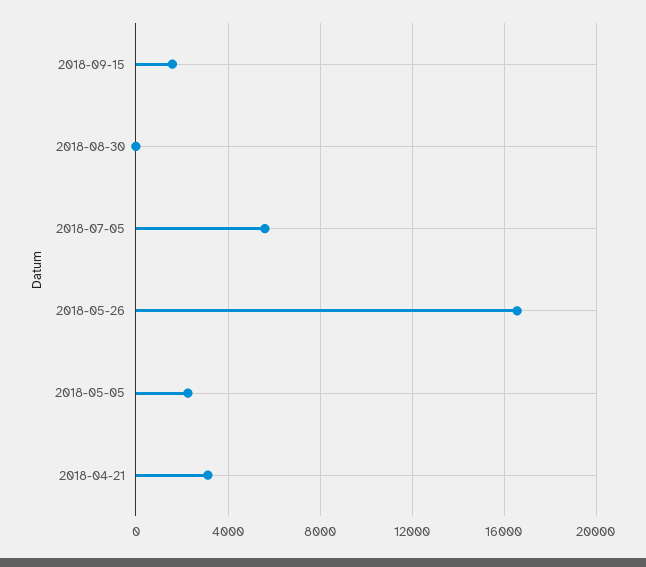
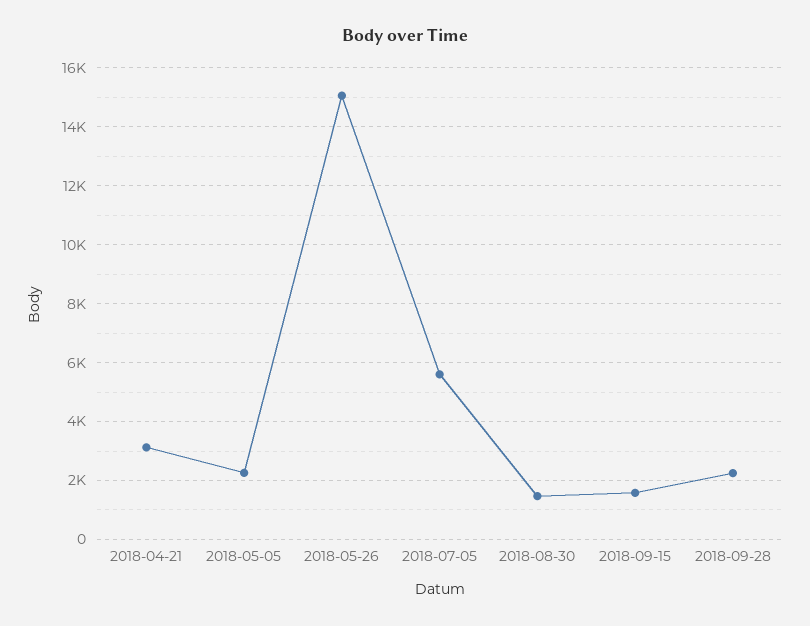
2018-08-30: 0 -> 1500
2018-05-26: 16500 -> 15000
2018-09-28: none -> 2250

